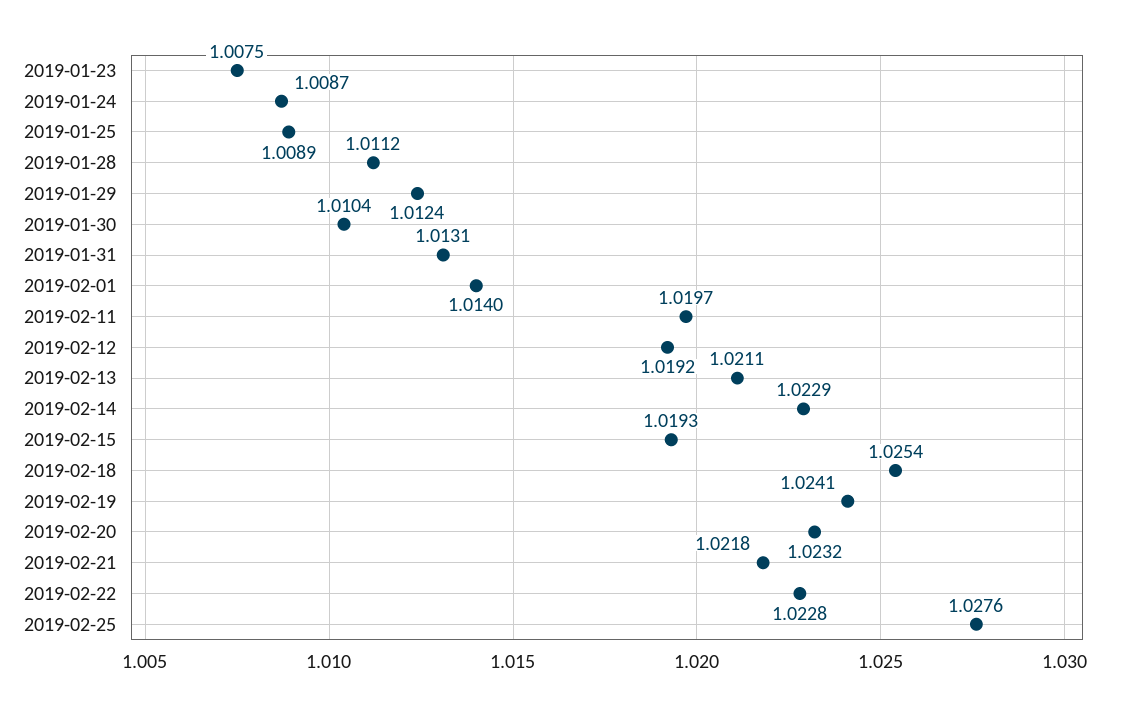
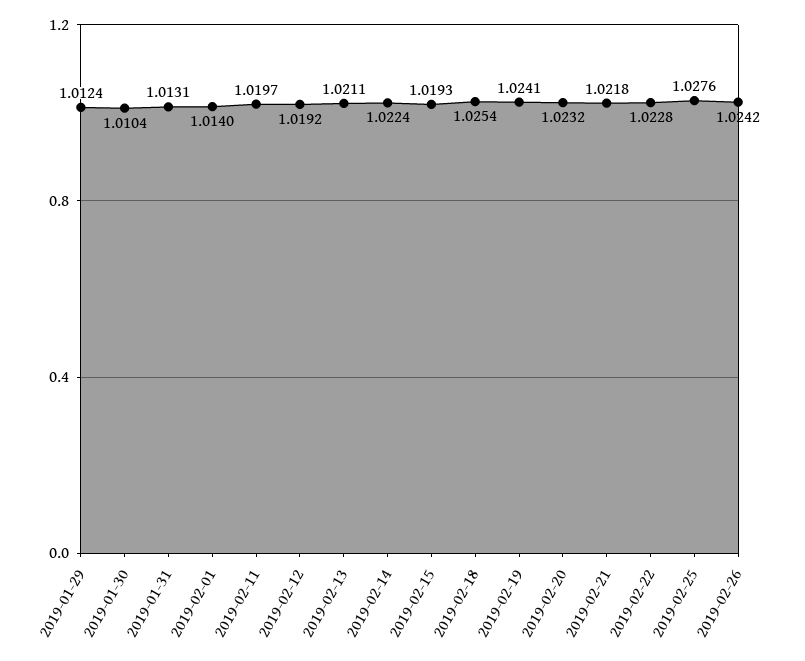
2019-01-23: 1.0075 -> none
2019-01-24: 1.0087 -> none
2019-01-25: 1.0089 -> none
2019-01-28: 1.0112 -> none
2019-02-14: 1.0229 -> 1.0224
2019-02-26: none -> 1.0242

